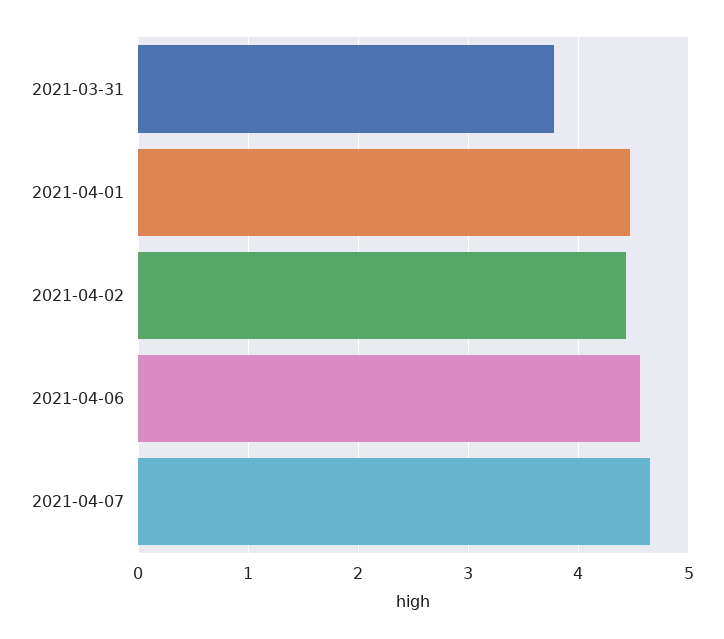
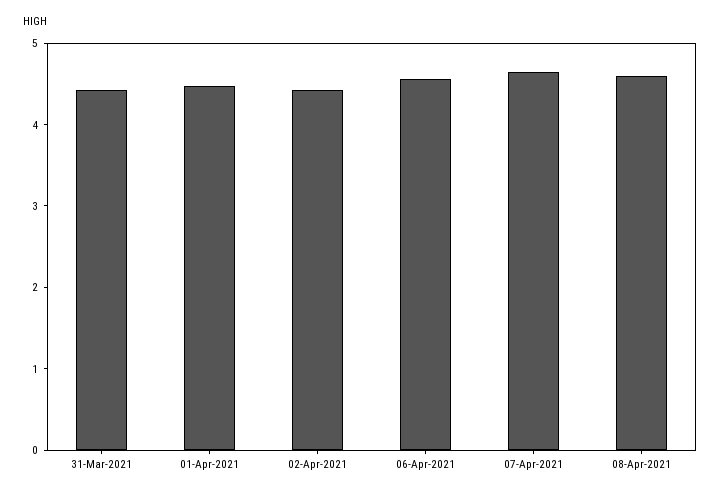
2021-03-31: 3.8 -> 4.4
08-Apr-2021: none -> 4.6

